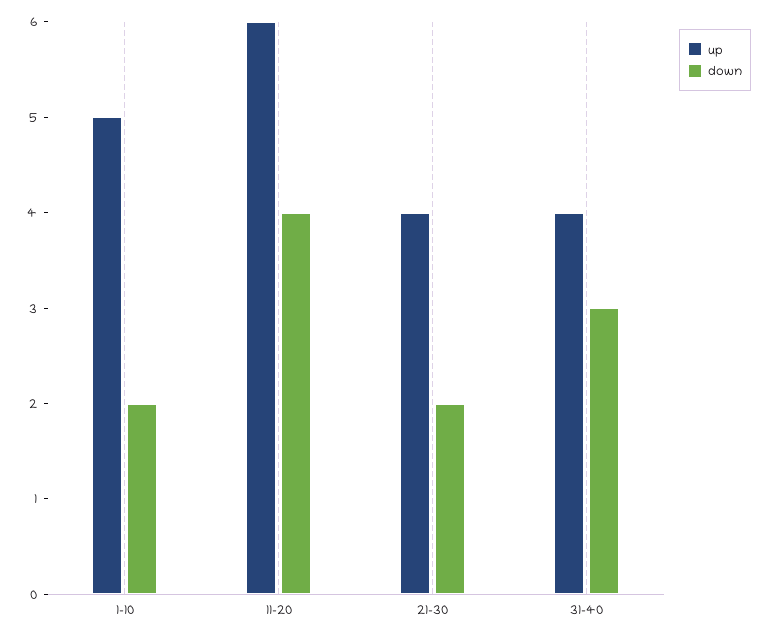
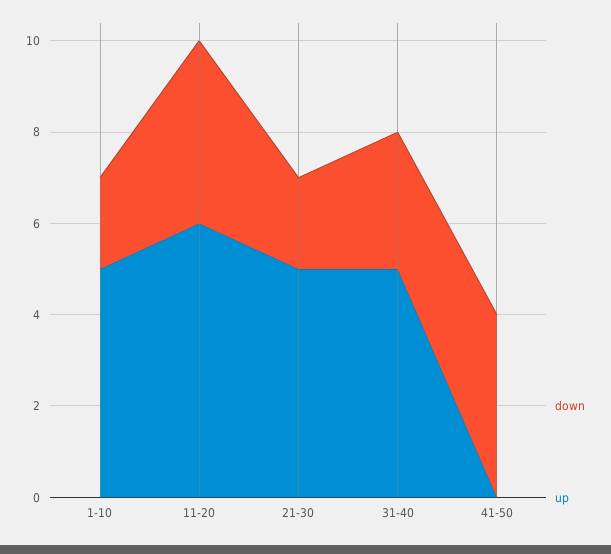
up, 21-30: 4 -> 5
up, 31-40: 4 -> 5
down, 41-50: none -> 4
up, 41-50: none -> 0

